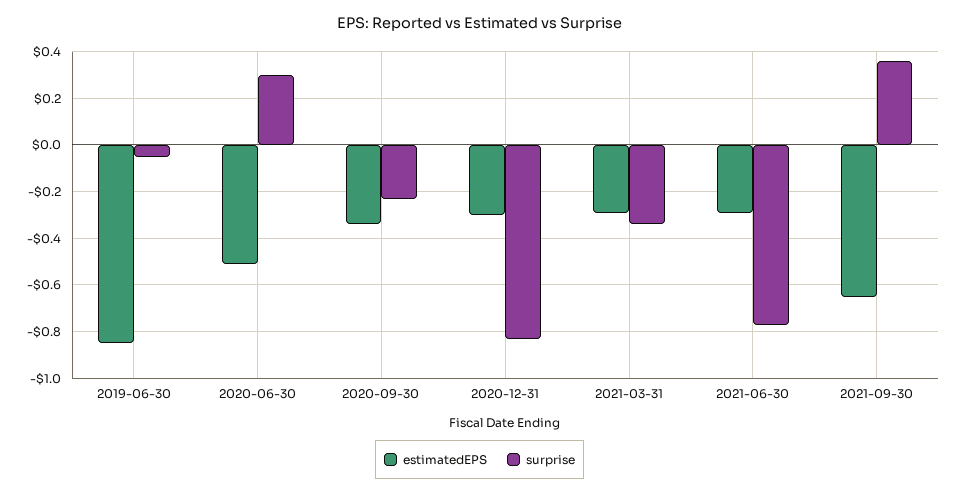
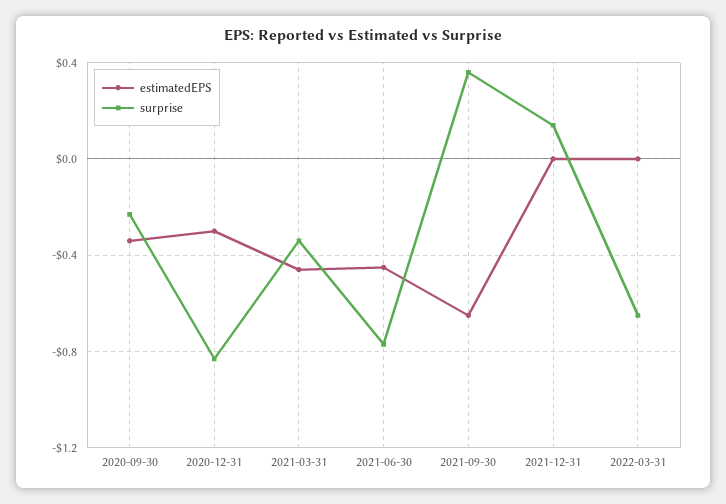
estimatedEPS, 2019-06-30: -0.85 -> none
surprise, 2019-06-30: -0.05 -> none
estimatedEPS, 2020-06-30: -0.5 -> none
surprise, 2020-06-30: 0.3 -> none
estimatedEPS, 2021-03-31: -0.3 -> -0.45
estimatedEPS, 2021-06-30: -0.3 -> -0.45
estimatedEPS, 2021-12-31: none -> 0
surprise, 2021-12-31: none -> 0.15
estimatedEPS, 2022-03-31: none -> 0
surprise, 2022-03-31: none -> -0.65

